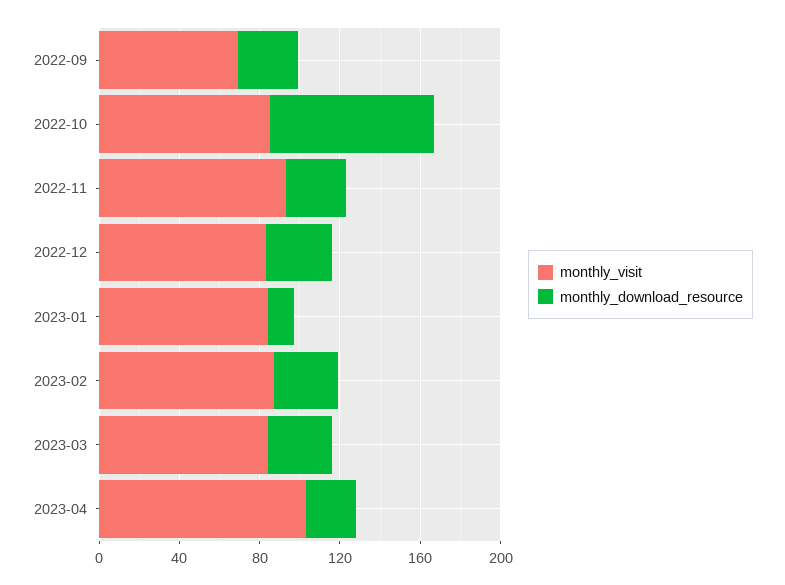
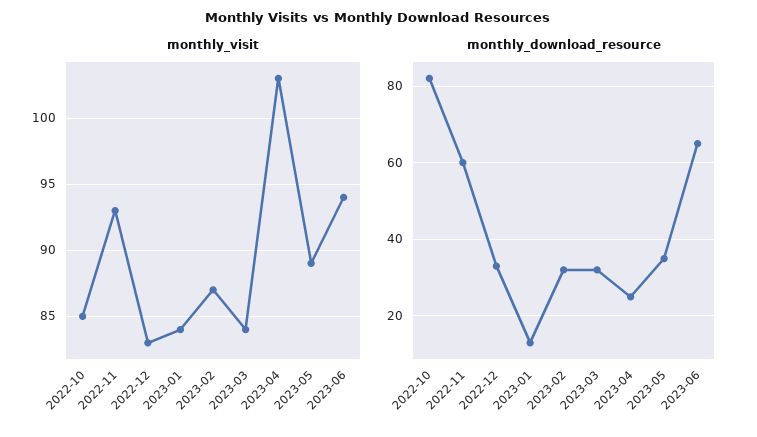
monthly_visit, 2022-09: 70 -> none
monthly_download_resource, 2022-09: 30 -> none
monthly_download_resource, 2022-11: 30 -> 60
monthly_visit, 2023-05: none -> 89
monthly_visit, 2023-06: none -> 94
monthly_download_resource, 2023-05: none -> 35
monthly_download_resource, 2023-06: none -> 65

